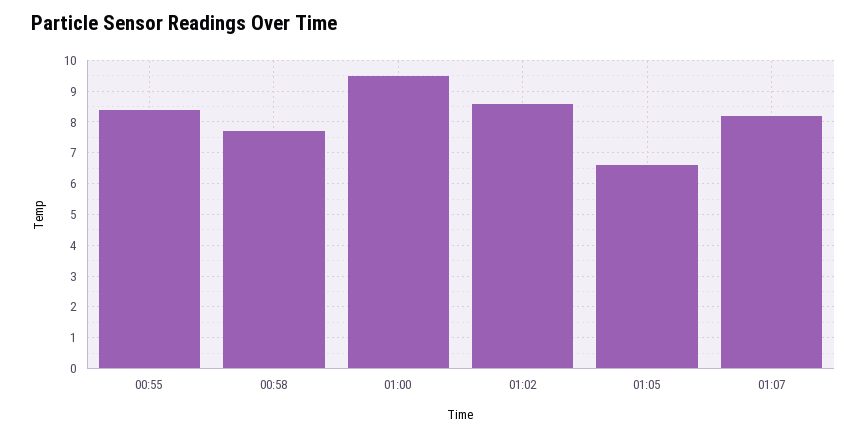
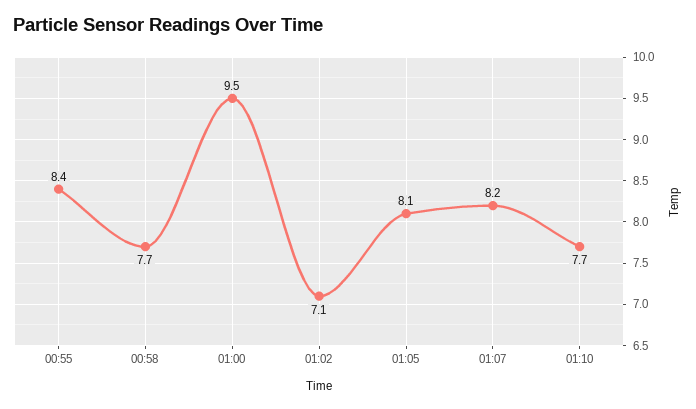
01:02: 8.5 -> 7.1
01:05: 6.5 -> 8.1
01:10: none -> 7.7

